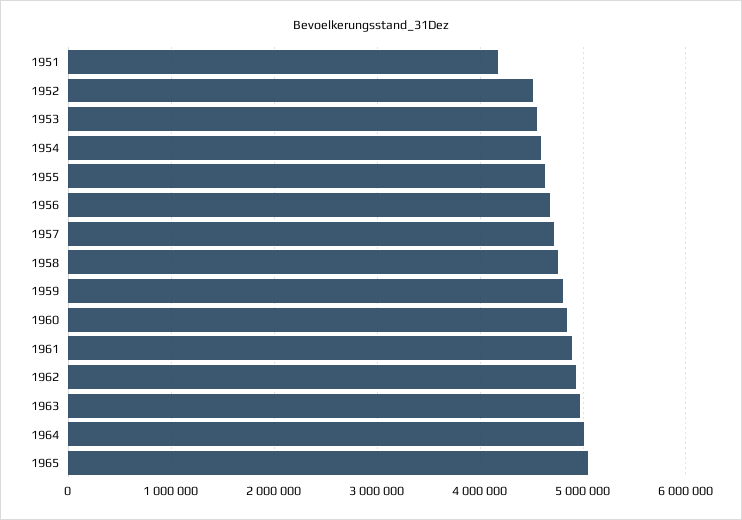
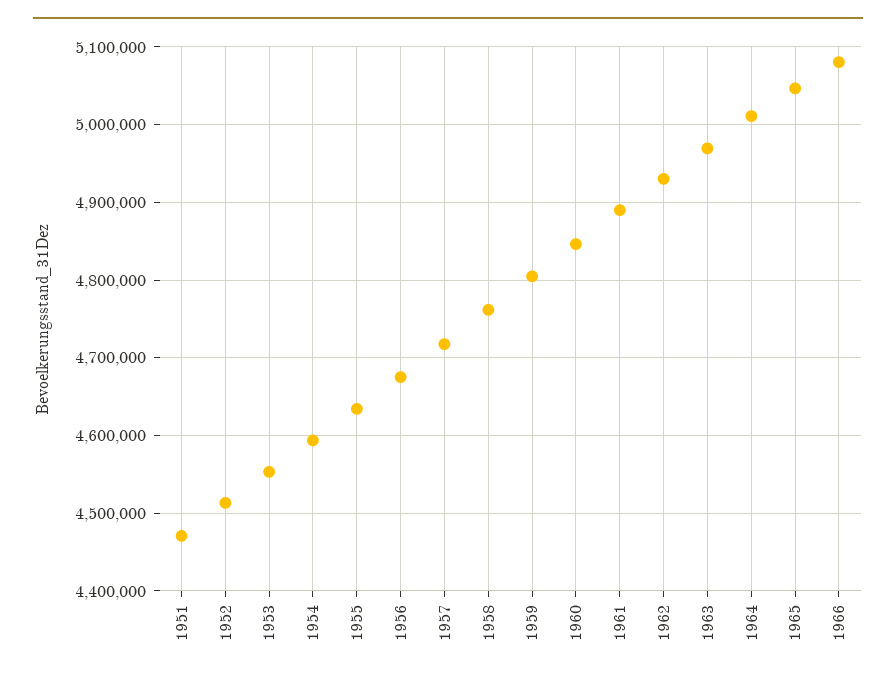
1951: 4200000 -> 4470000
1966: none -> 5080000

